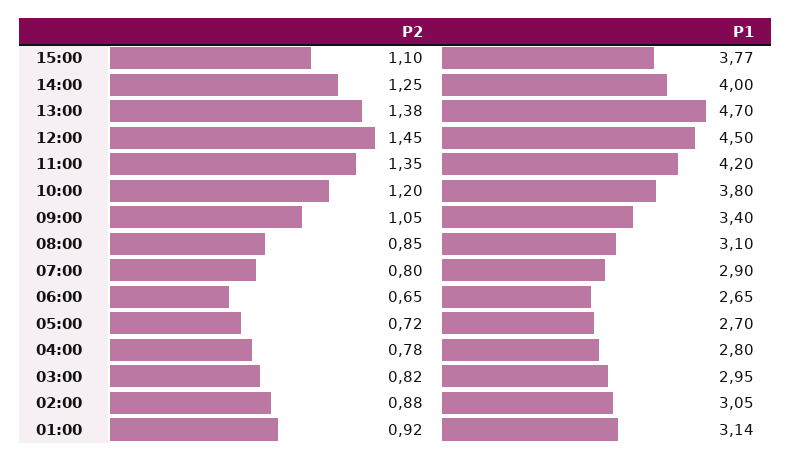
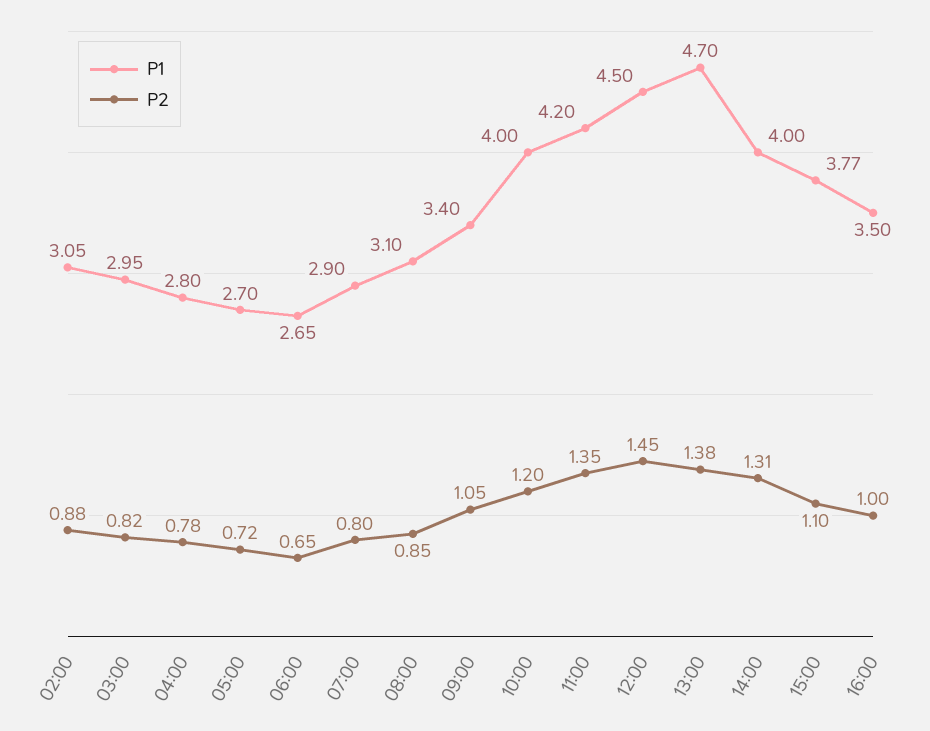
P2, 14:00: 1.25 -> 1.31
P1, 10:00: 3.8 -> 4
P2, 01:00: 0.92 -> none
P1, 01:00: 3.14 -> none
P1, 16:00: none -> 3.5
P2, 16:00: none -> 1

